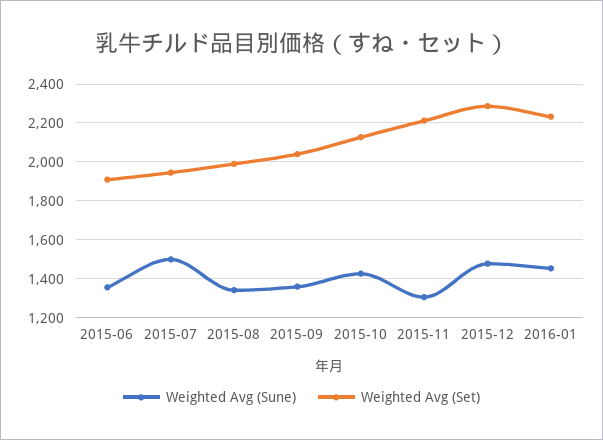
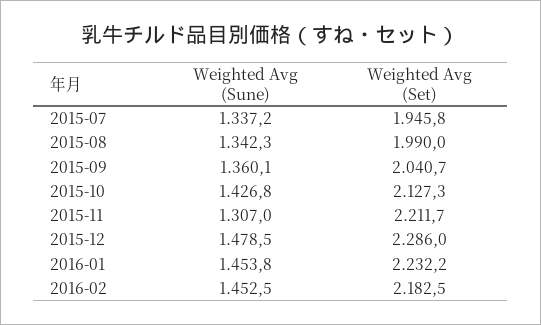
Weighted Avg (Sune), 2015-06: 1350 -> none
Weighted Avg (Set), 2015-06: 1900 -> none
Weighted Avg (Sune), 2015-07: 1500 -> 1337.2
Weighted Avg (Sune), 2016-02: none -> 1452.5
Weighted Avg (Set), 2016-02: none -> 2182.5

